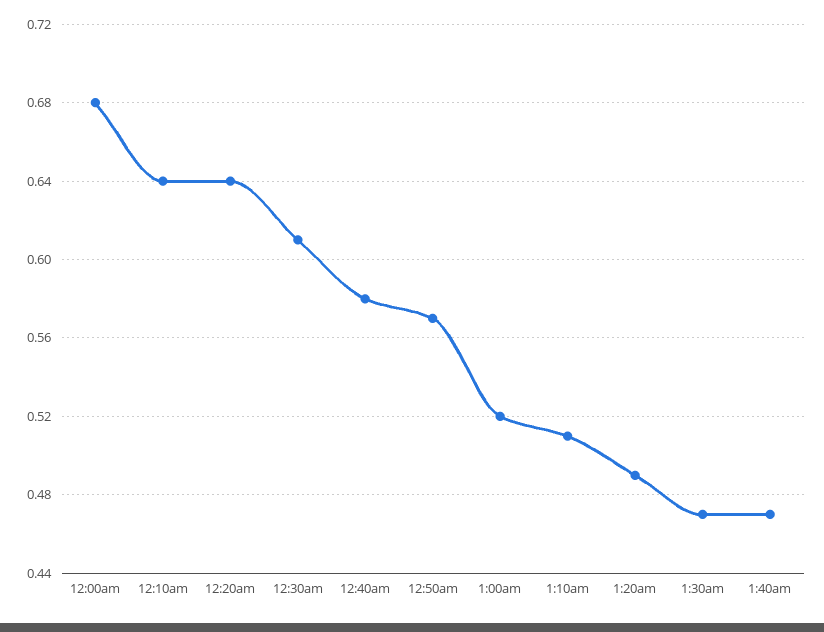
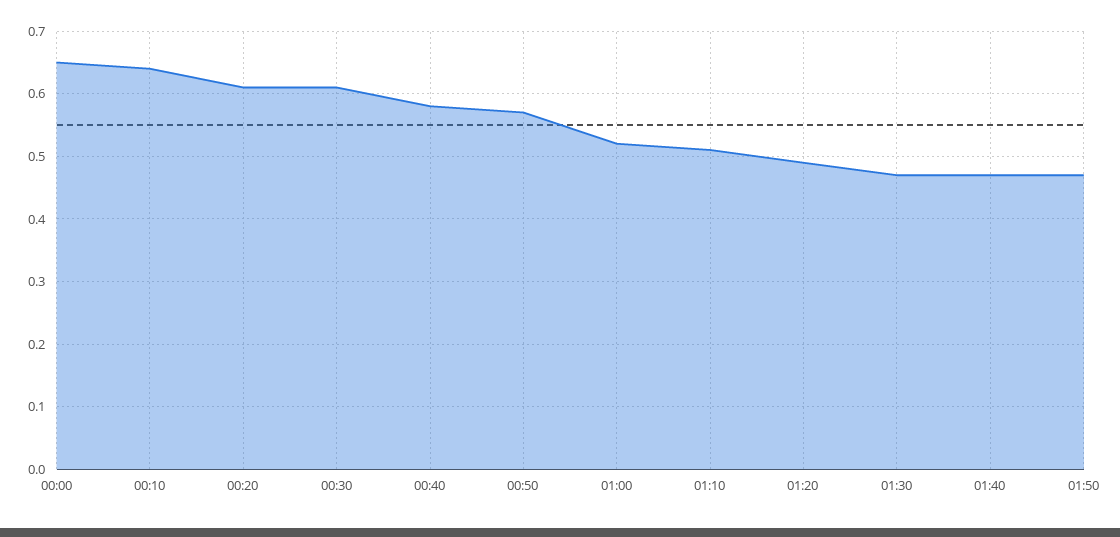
12:00am: 0.68 -> 0.65
12:20am: 0.64 -> 0.61
01:50: none -> 0.47

